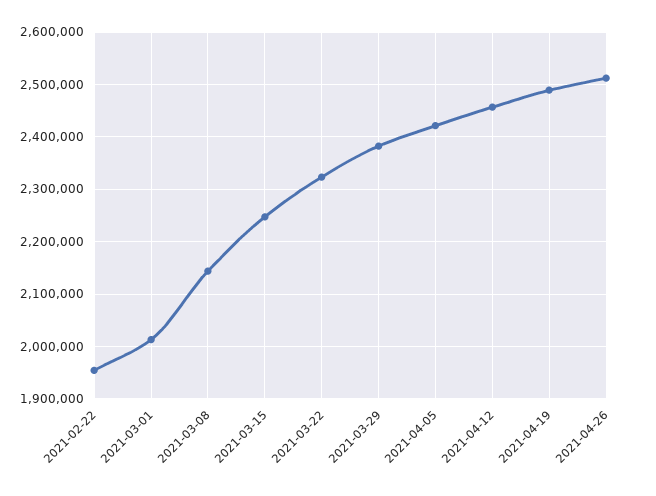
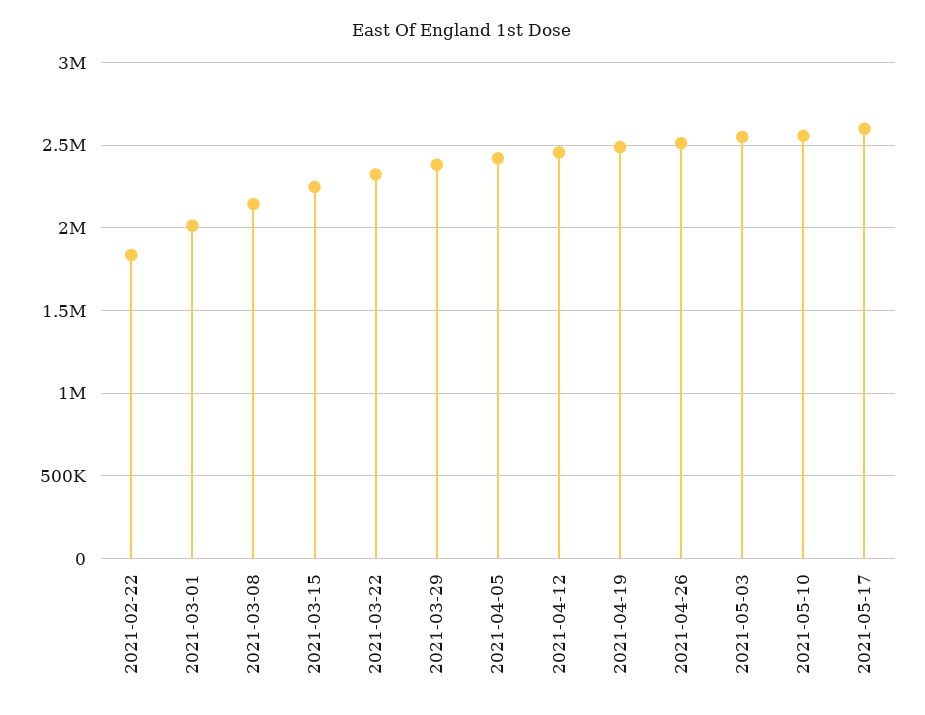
2021-02-22: 1960000 -> 1850000
2021-05-03: none -> 2550000
2021-05-10: none -> 2550000
2021-05-17: none -> 2600000

